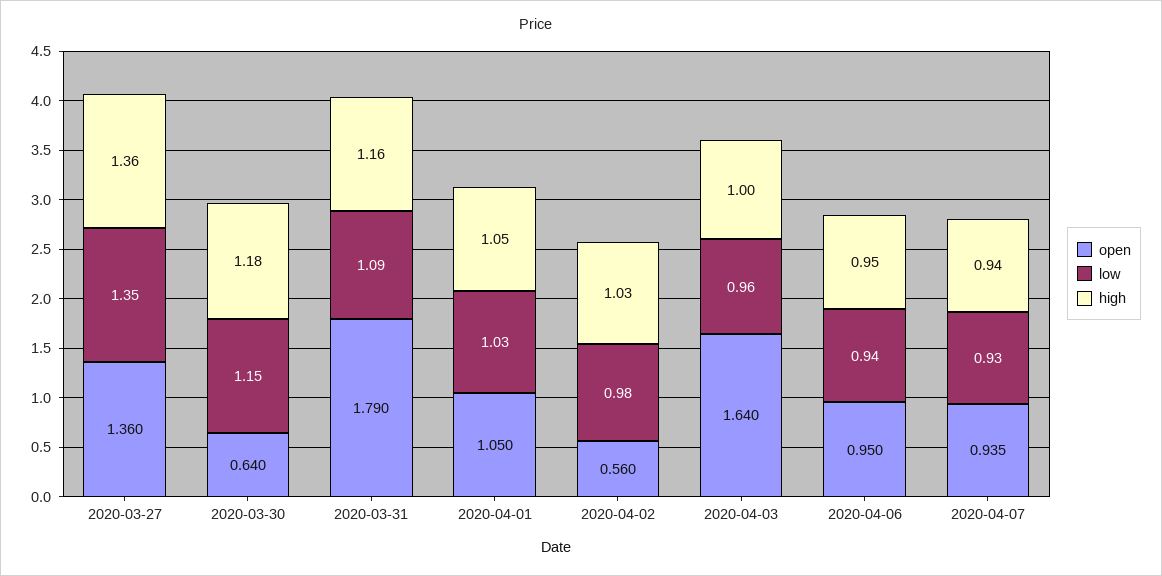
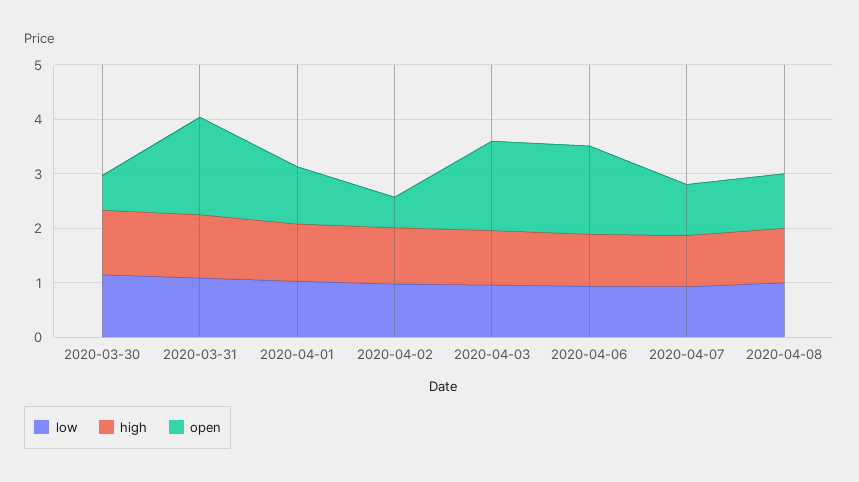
open, 2020-03-27: 1.36 -> none
low, 2020-03-27: 1.35 -> none
high, 2020-03-27: 1.36 -> none
open, 2020-04-06: 0.95 -> 1.6
low, 2020-04-08: none -> 1
high, 2020-04-08: none -> 1
open, 2020-04-08: none -> 1

